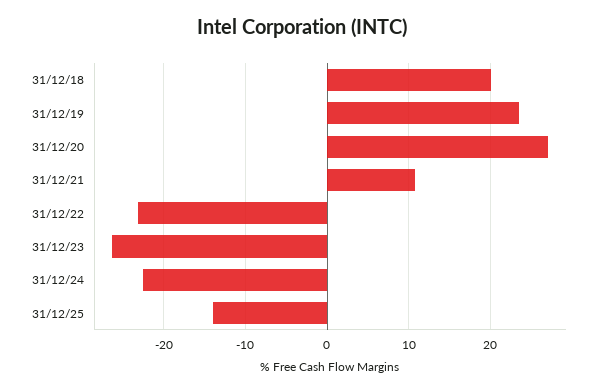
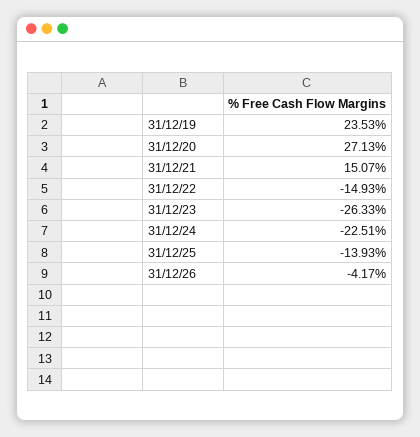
31/12/18: 20 -> none
31/12/21: 11 -> 15.07
31/12/22: -23 -> -14.93
31/12/26: none -> -4.17

